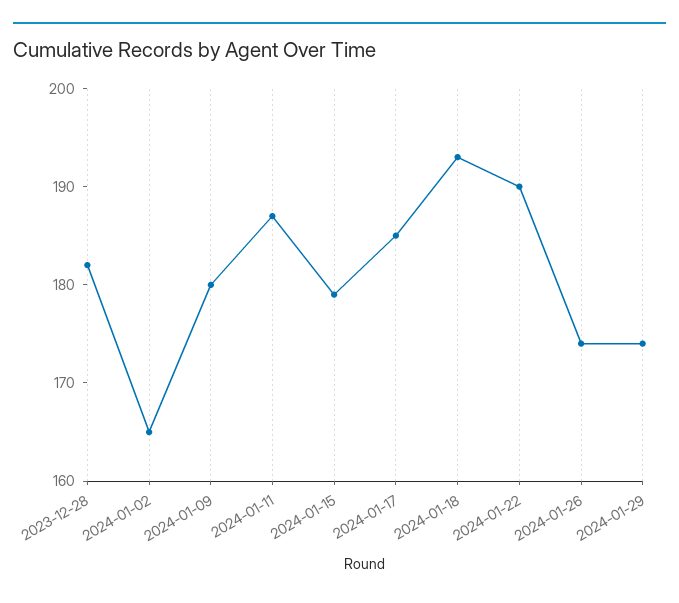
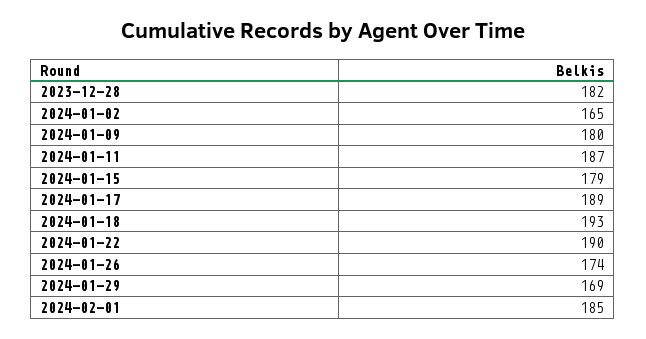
2024-01-17: 185 -> 189
2024-01-29: 174 -> 169
2024-02-01: none -> 185

